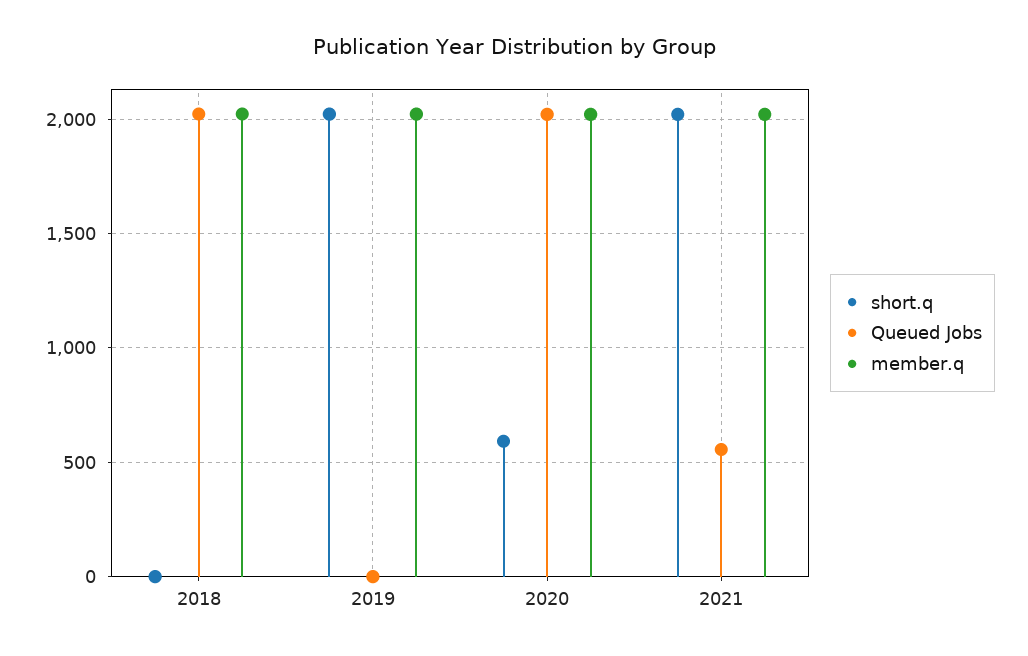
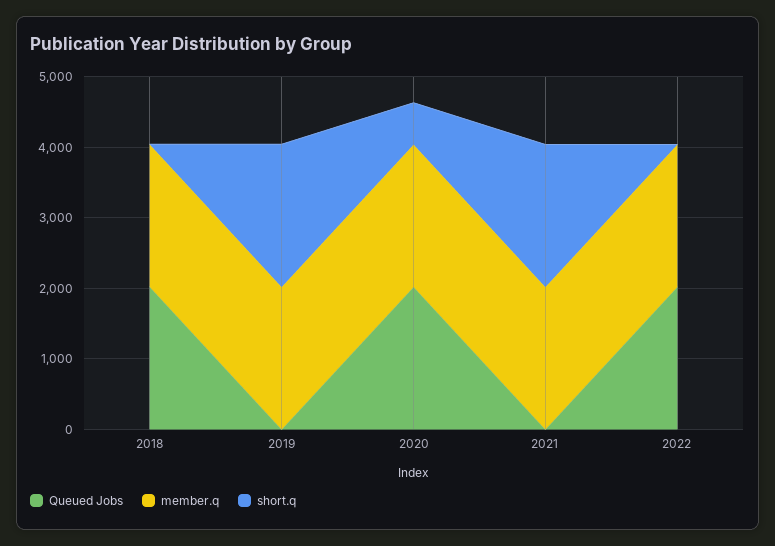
Queued Jobs, 2021: 550 -> 0
Queued Jobs, 2022: none -> 2000
member.q, 2022: none -> 2000
short.q, 2022: none -> 0

